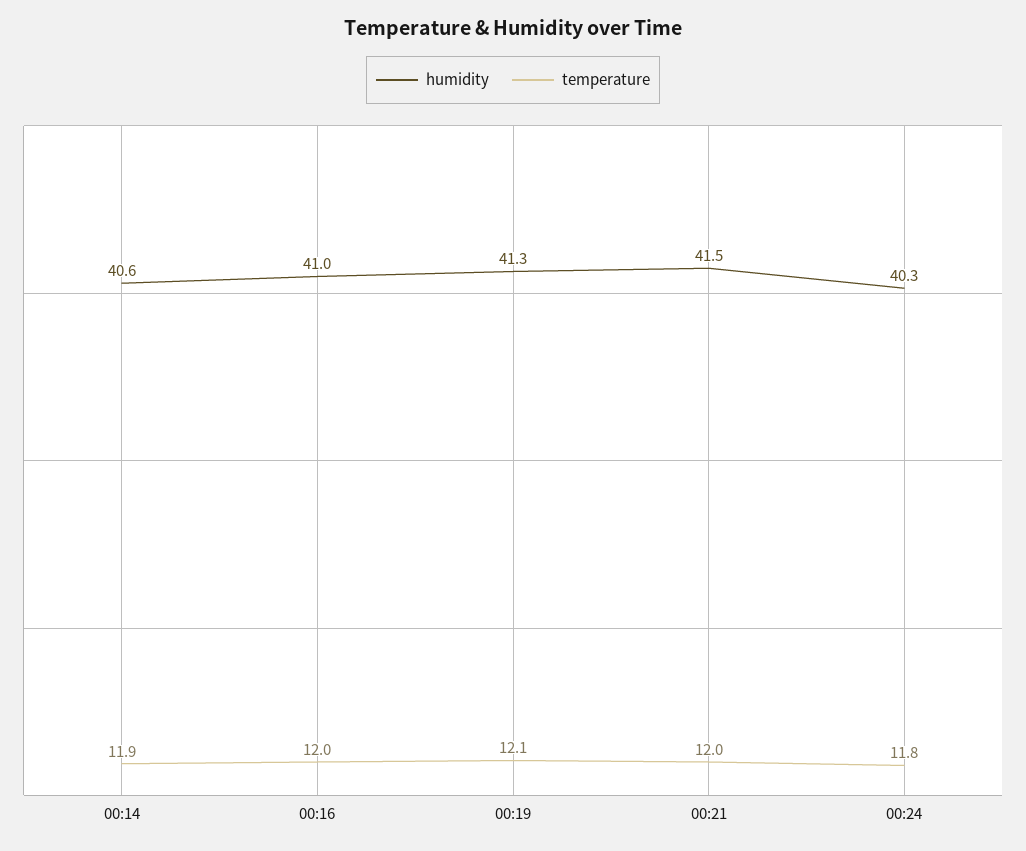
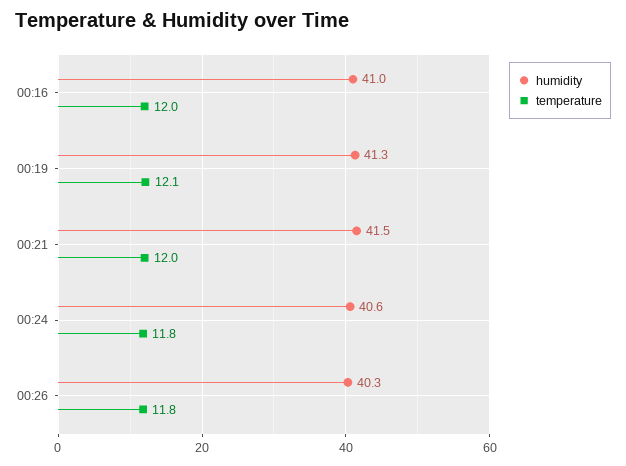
humidity, 00:14: 40.6 -> none
temperature, 00:14: 11.9 -> none
humidity, 00:24: 40.3 -> 40.6
humidity, 00:26: none -> 40.3
temperature, 00:26: none -> 11.8

